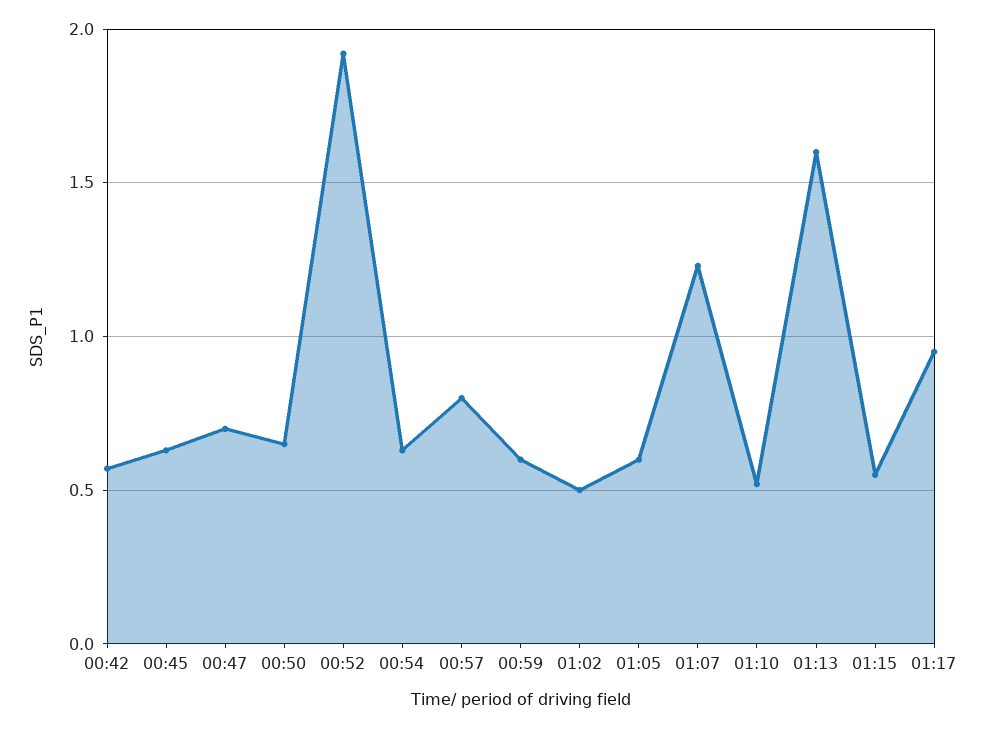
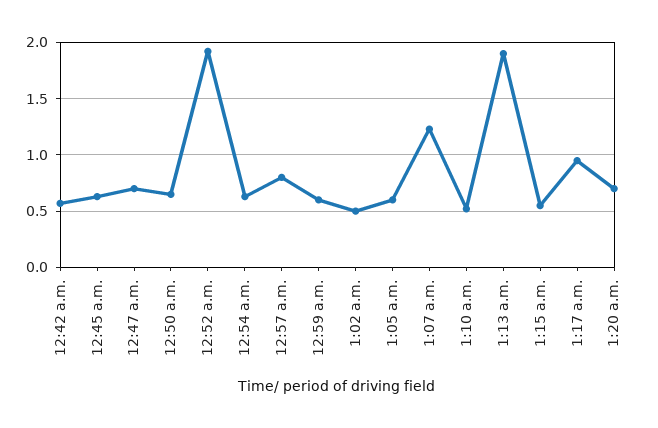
01:13: 1.6 -> 1.9
1:20 a.m.: none -> 0.7

